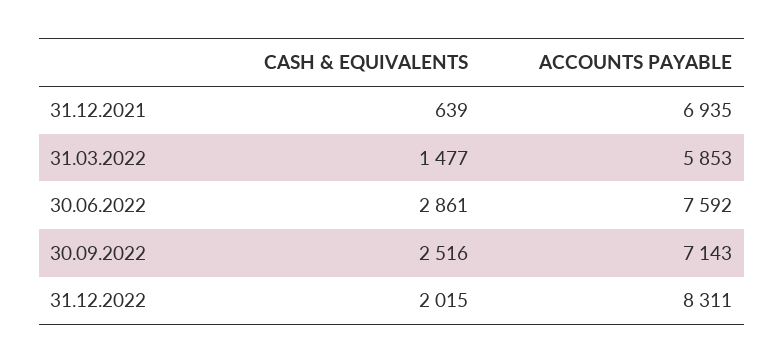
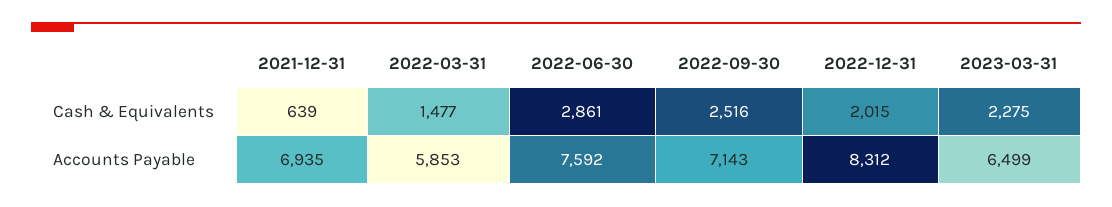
ACCOUNTS PAYABLE, 31.12.2022: 8311 -> 8312
CASH & EQUIVALENTS, 2023-03-31: none -> 2275
ACCOUNTS PAYABLE, 2023-03-31: none -> 6499

